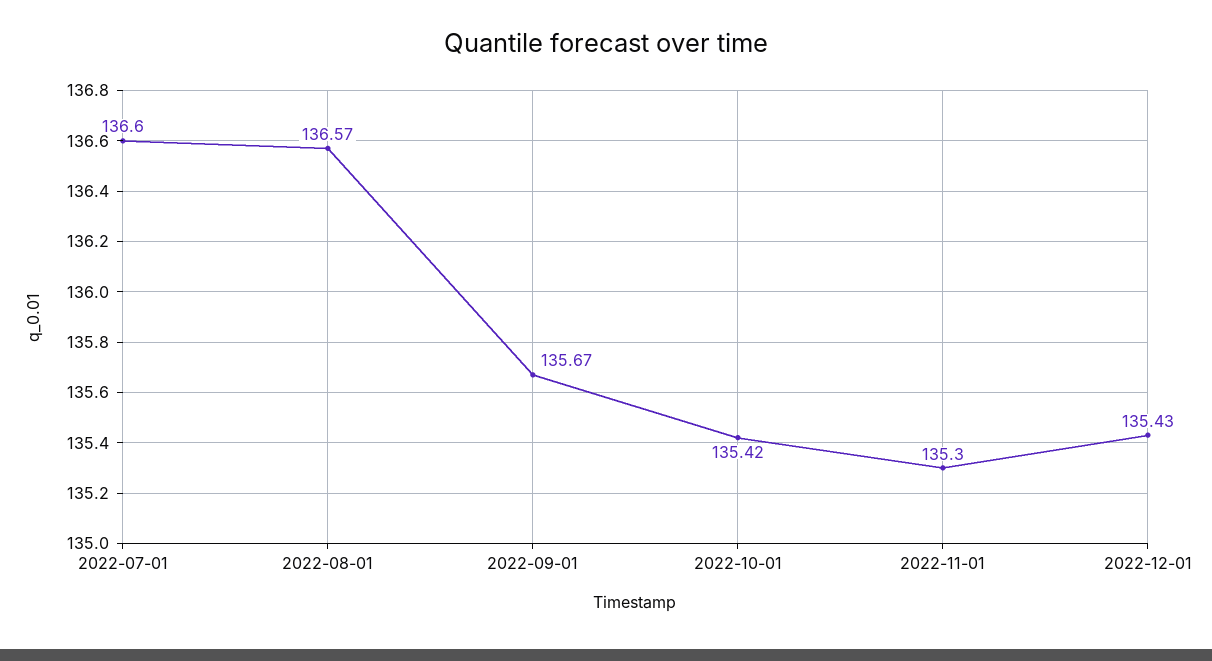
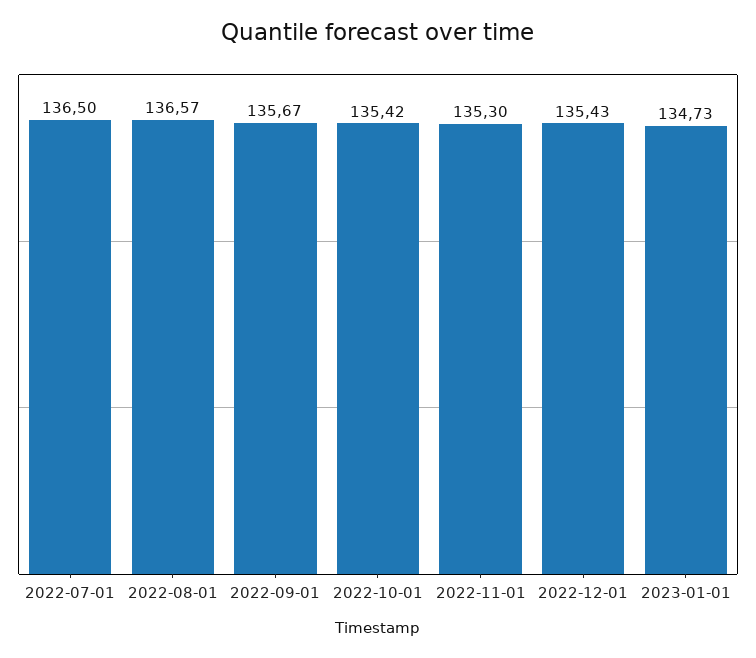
2022-07-01: 136.6 -> 136.5
2023-01-01: none -> 134.73

